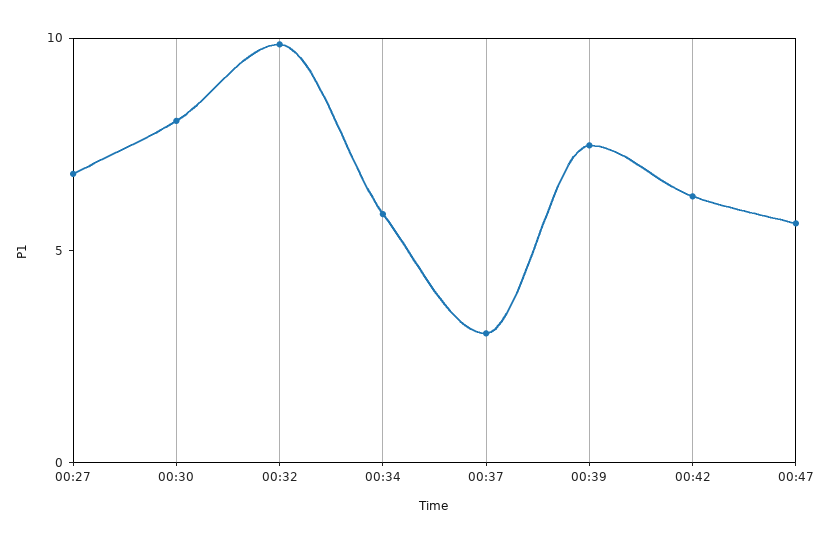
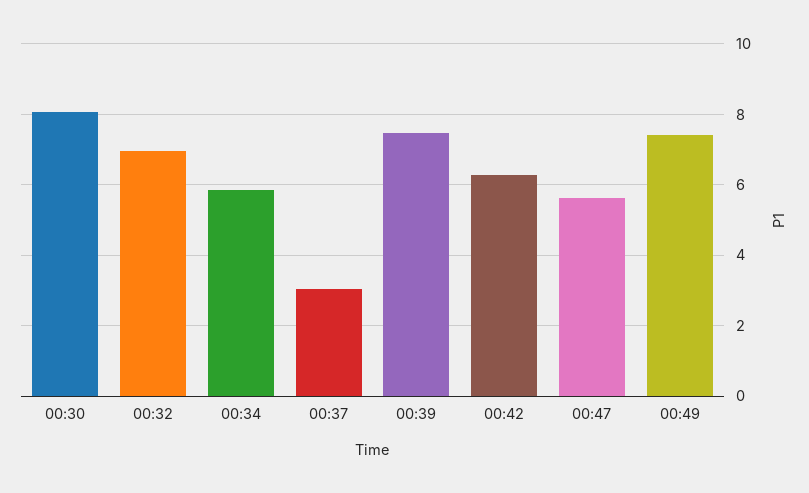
00:27: 7 -> none
00:32: 10 -> 7
00:49: none -> 7.4

